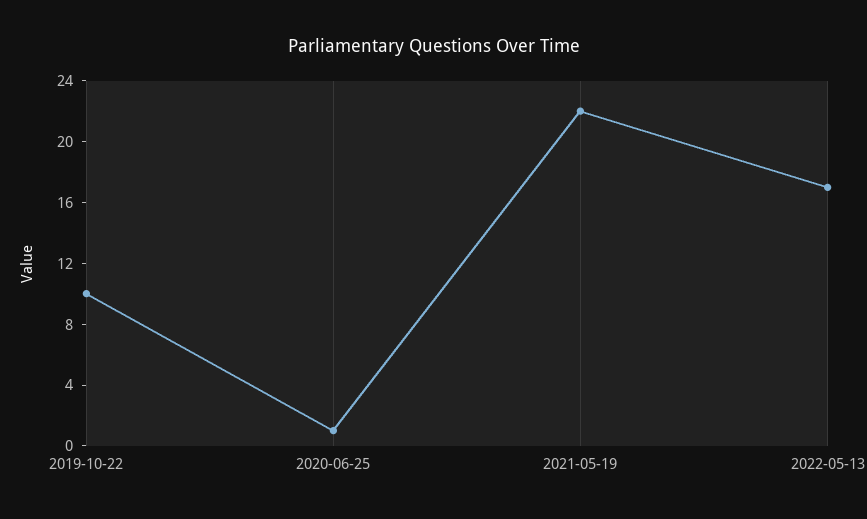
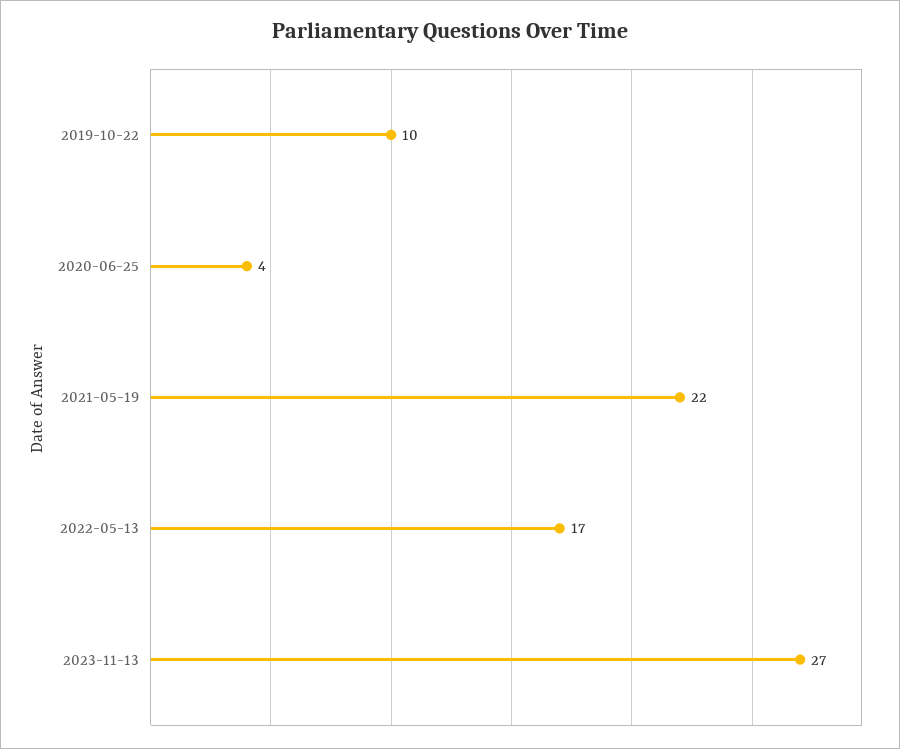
2020-06-25: 1 -> 4
2023-11-13: none -> 27

